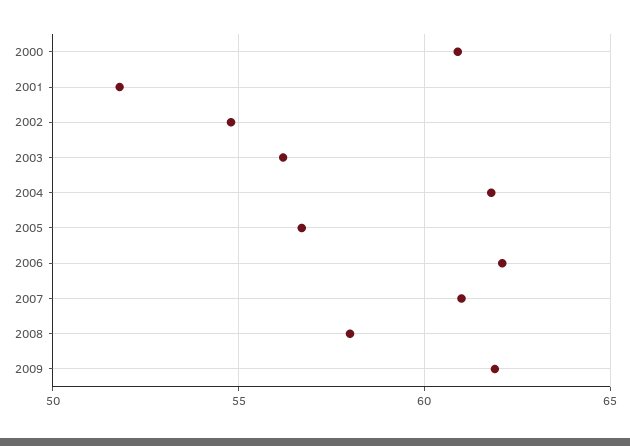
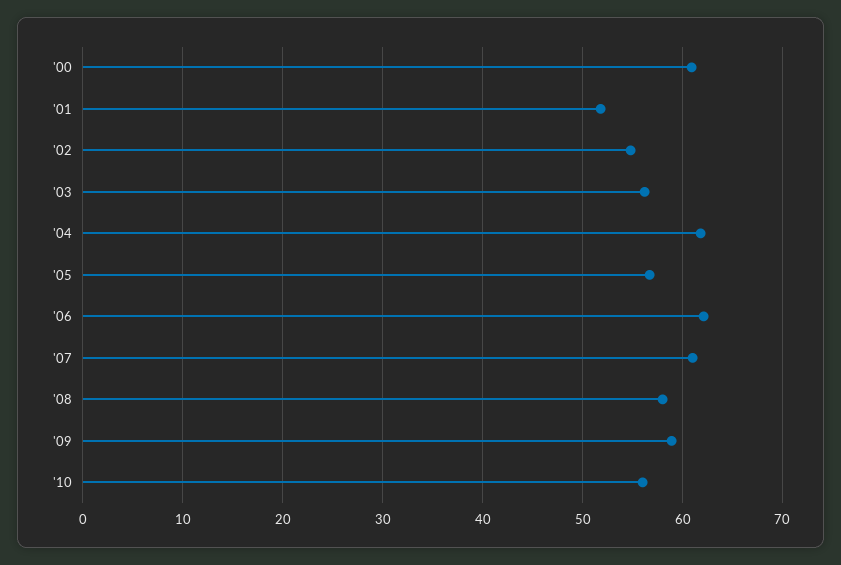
2009: 62 -> 59
'10: none -> 56

